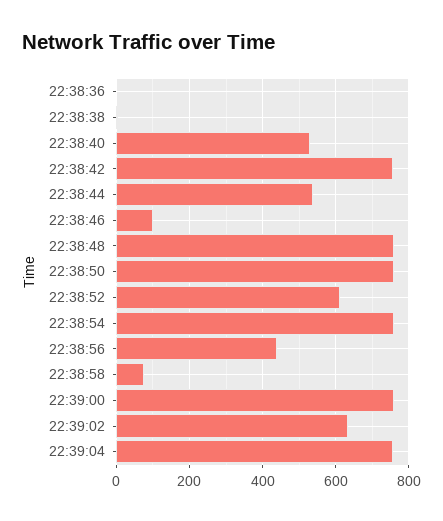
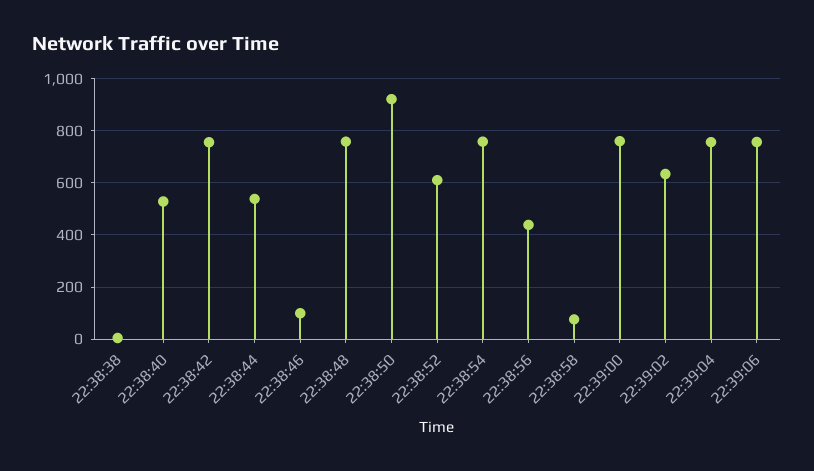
22:38:36: 0 -> none
22:38:50: 760 -> 925
22:39:06: none -> 750

